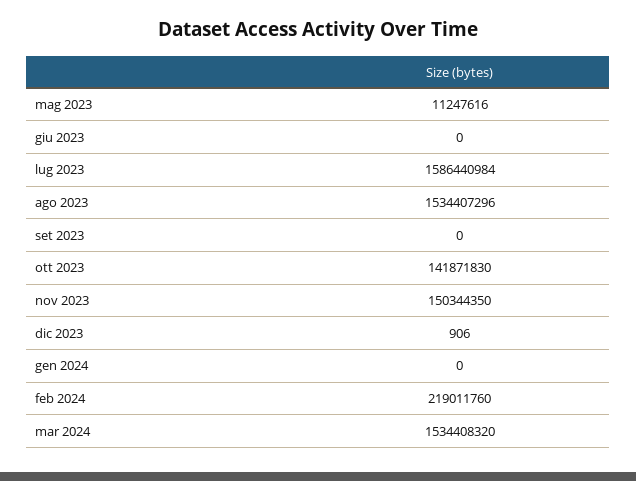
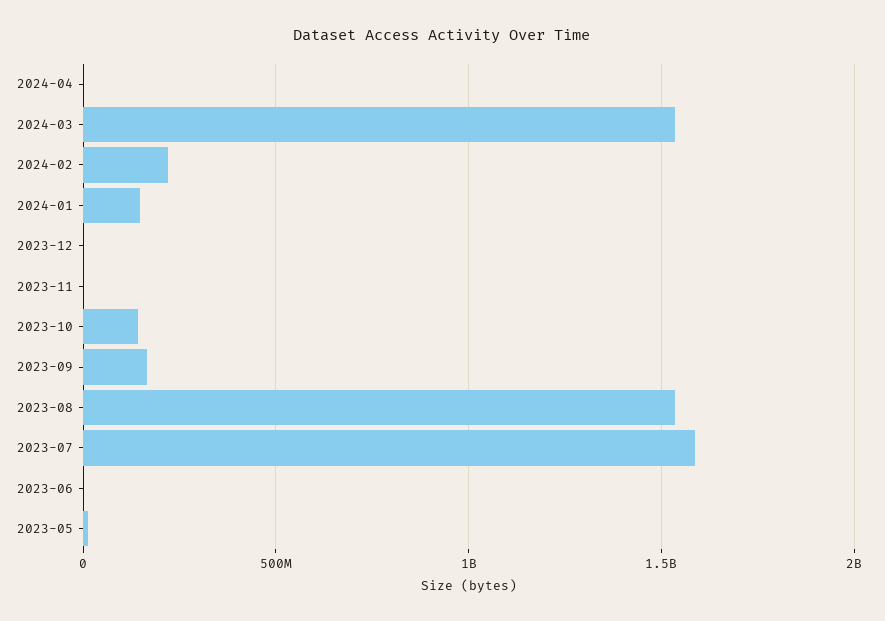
set 2023: 0 -> 150000000
nov 2023: 150344350 -> 0
gen 2024: 0 -> 150000000
2024-04: none -> 0

